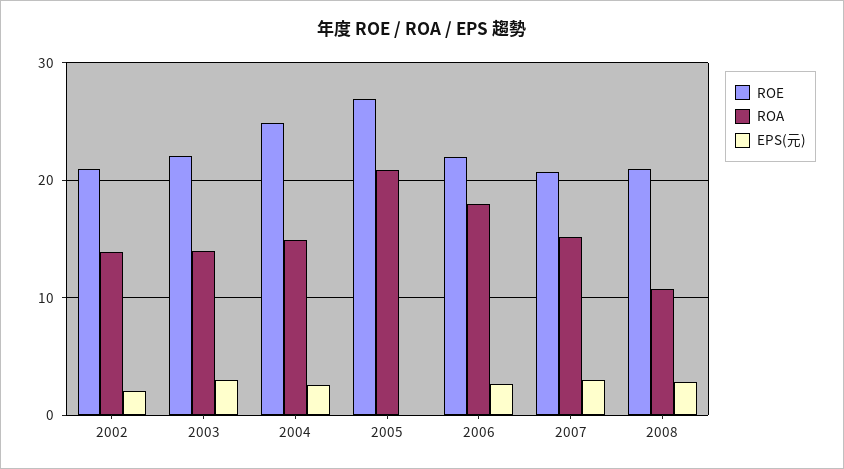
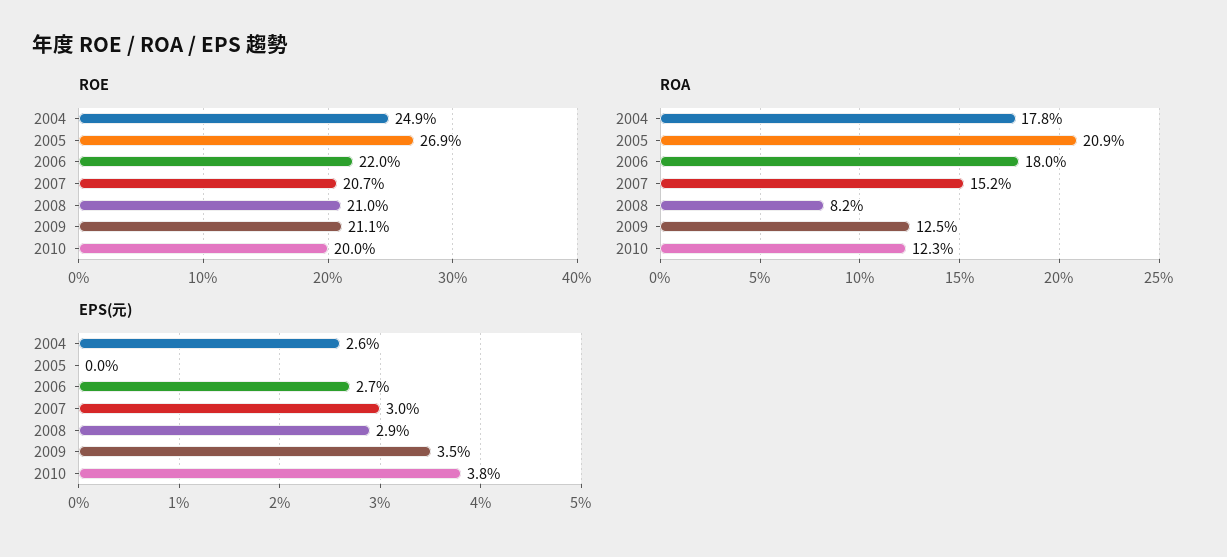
ROE, 2002: 21 -> none
ROA, 2002: 14 -> none
EPS(元), 2002: 2 -> none
ROE, 2003: 22 -> none
ROA, 2003: 14 -> none
EPS(元), 2003: 3 -> none
ROA, 2004: 15 -> 17.8
ROA, 2008: 11 -> 8.2
ROE, 2009: none -> 21.1
ROE, 2010: none -> 20
ROA, 2009: none -> 12.5
ROA, 2010: none -> 12.3
EPS(元), 2009: none -> 3.5
EPS(元), 2010: none -> 3.8

